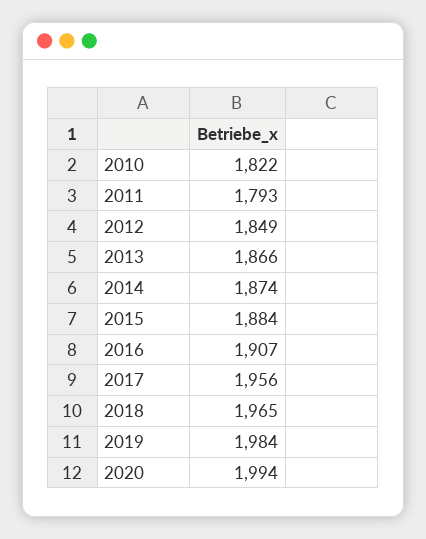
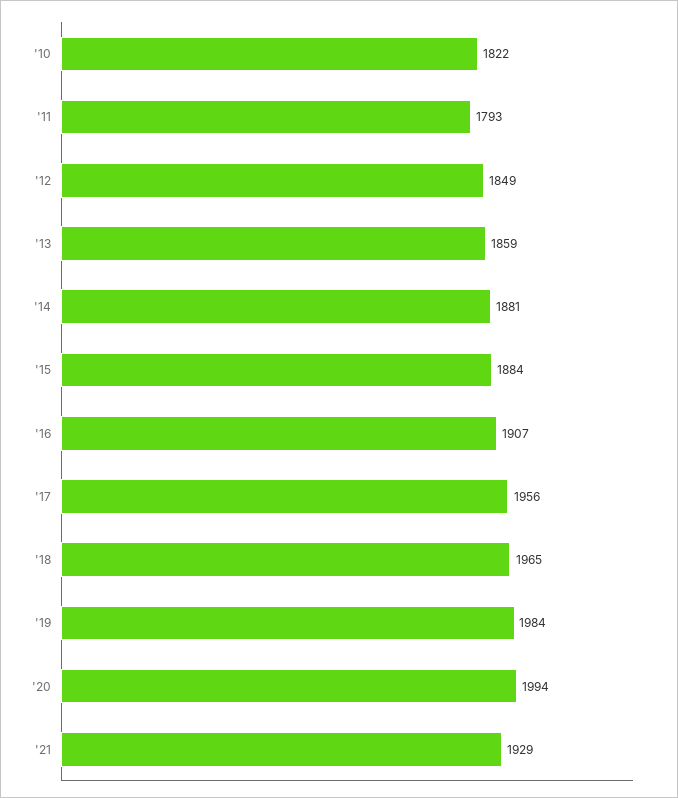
2013: 1866 -> 1859
2014: 1874 -> 1881
'21: none -> 1929

